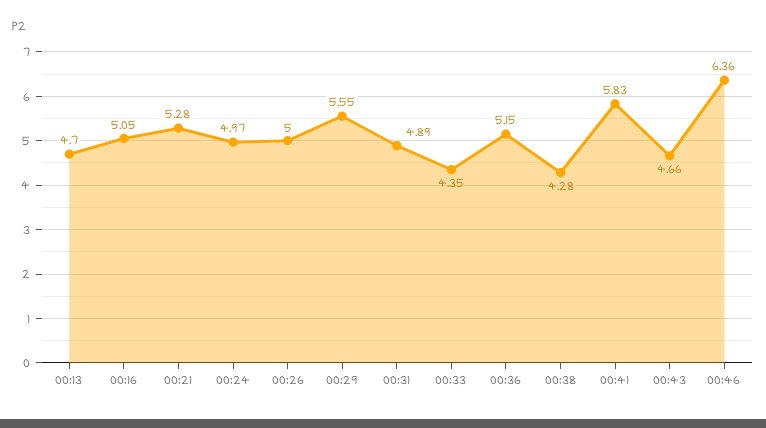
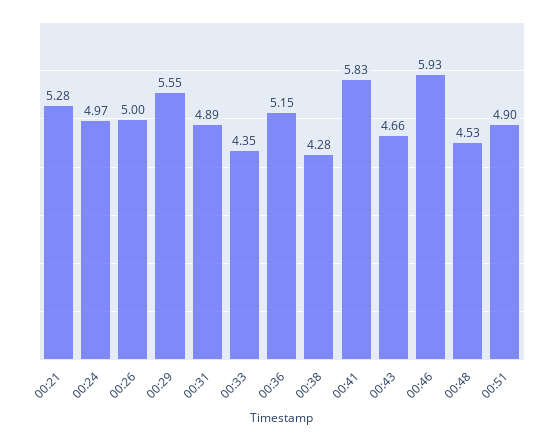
00:13: 4.7 -> none
00:16: 5.05 -> none
00:46: 6.36 -> 5.93
00:48: none -> 4.53
00:51: none -> 4.9

